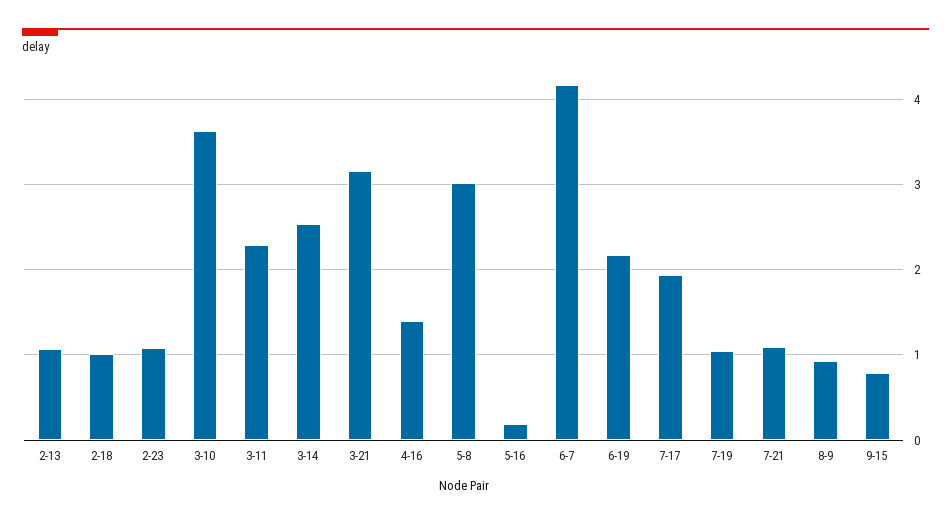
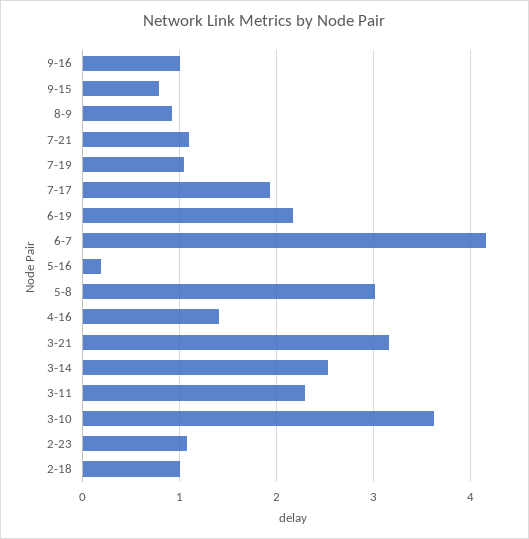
2-13: 1.1 -> none
9-16: none -> 1

